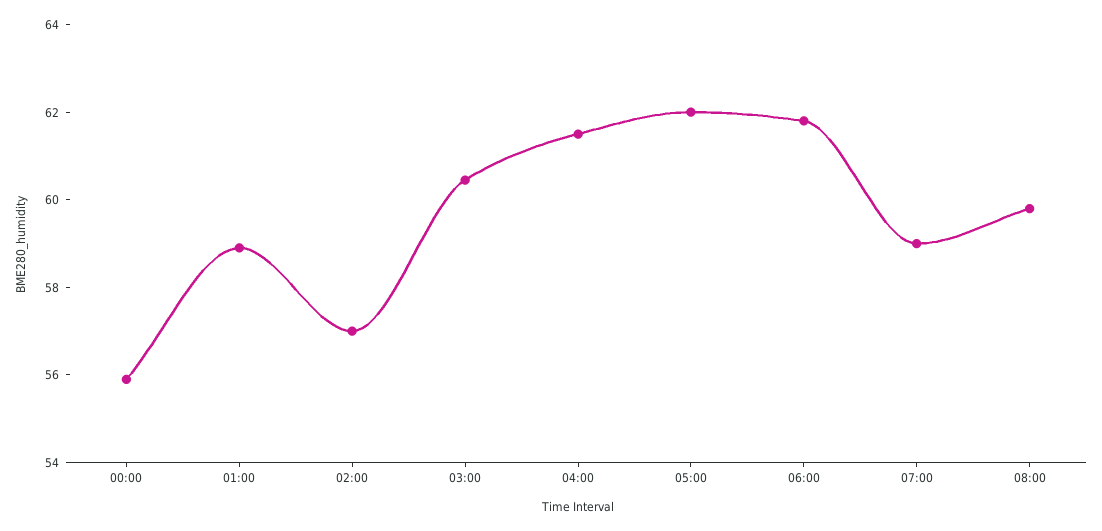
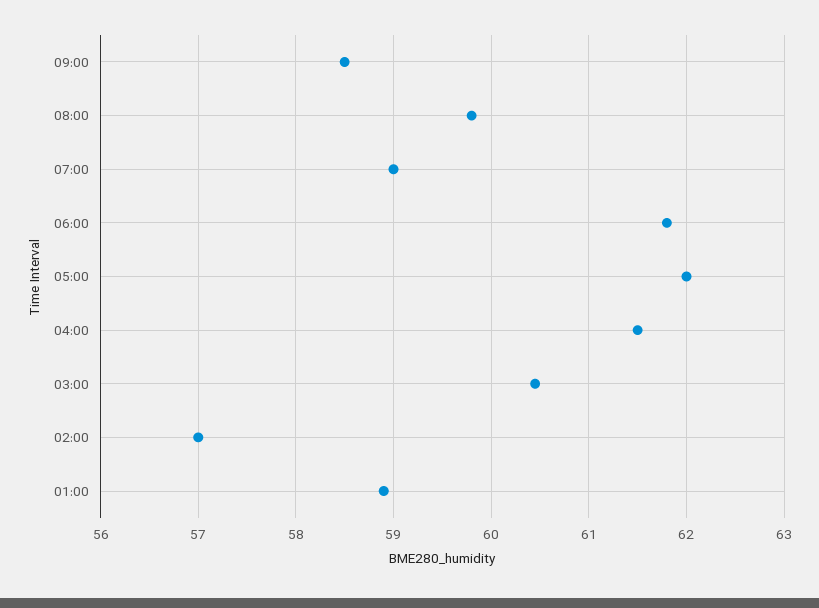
00:00: 56 -> none
09:00: none -> 58.5

